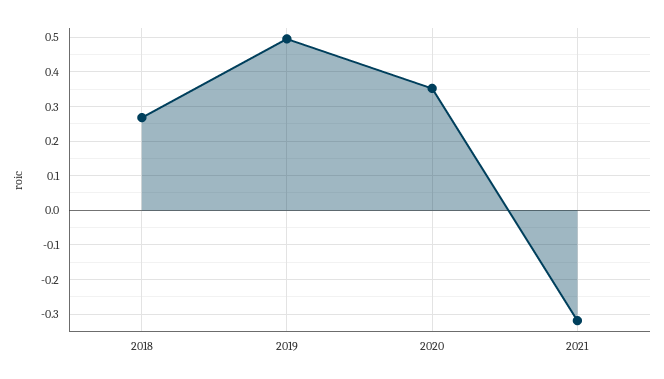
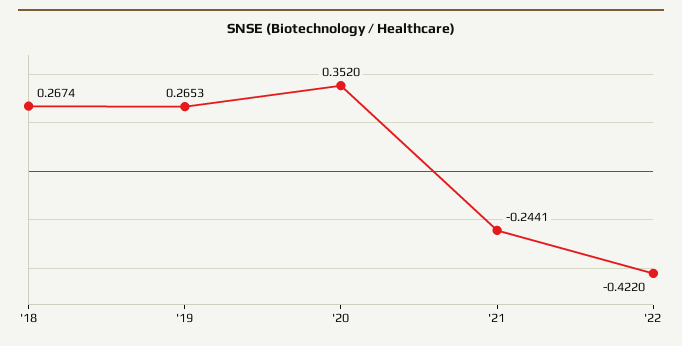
2019: 0.5 -> 0.2653
2021: -0.32 -> -0.2441
'22: none -> -0.422

